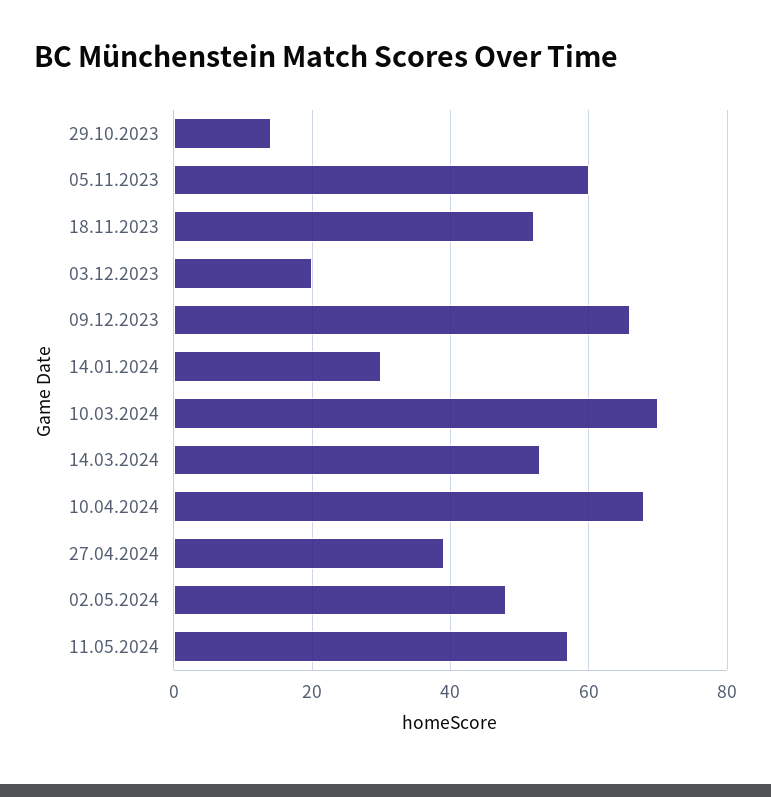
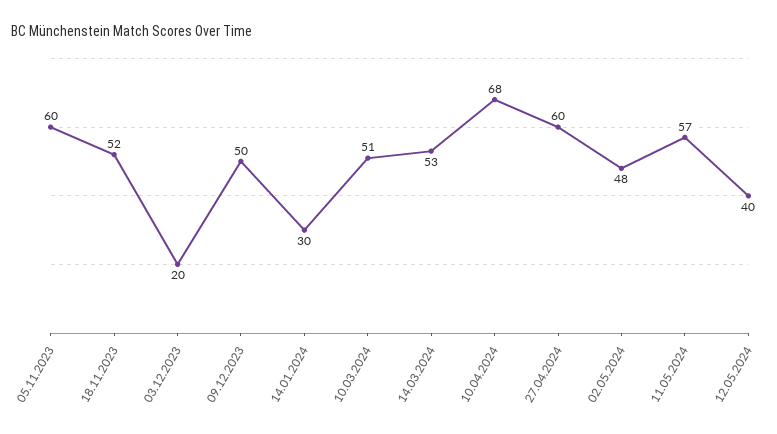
29.10.2023: 15 -> none
09.12.2023: 65 -> 50
10.03.2024: 70 -> 51
27.04.2024: 40 -> 60
12.05.2024: none -> 40

